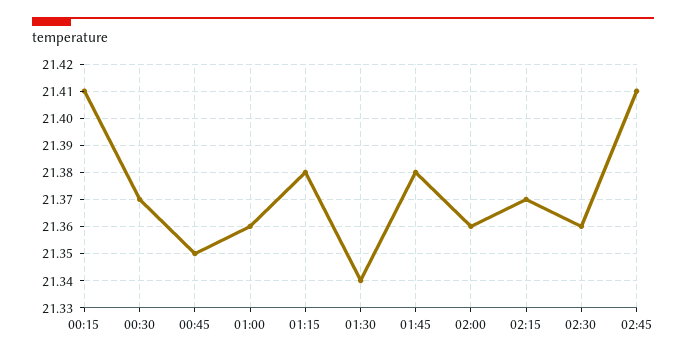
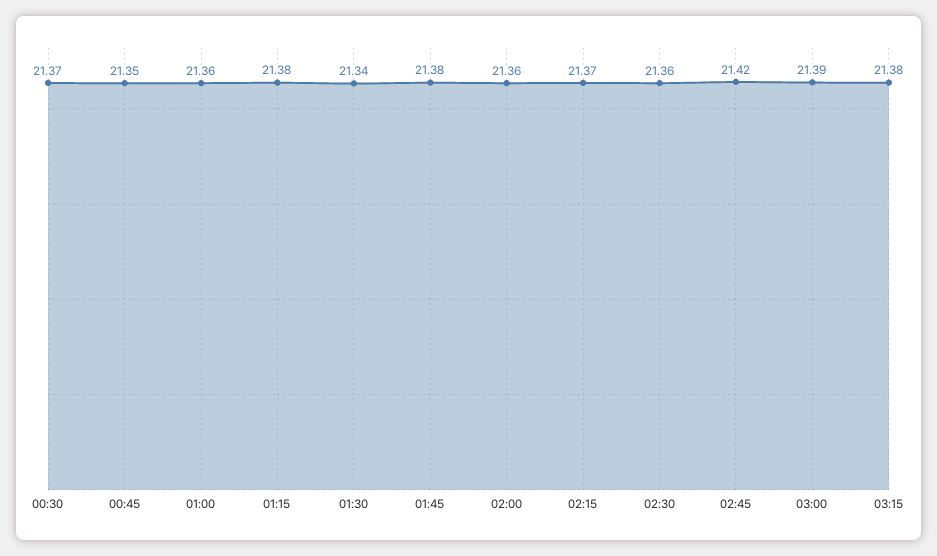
00:15: 21.41 -> none
02:45: 21.41 -> 21.42
03:00: none -> 21.39
03:15: none -> 21.38

